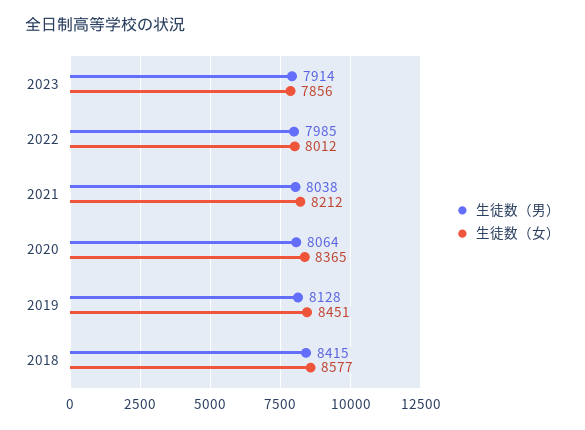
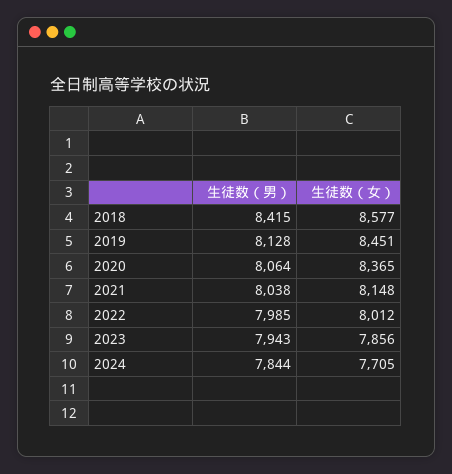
生徒数（男）, 2023: 7914 -> 7943
生徒数（女）, 2021: 8212 -> 8148
生徒数（男）, 2024: none -> 7844
生徒数（女）, 2024: none -> 7705

